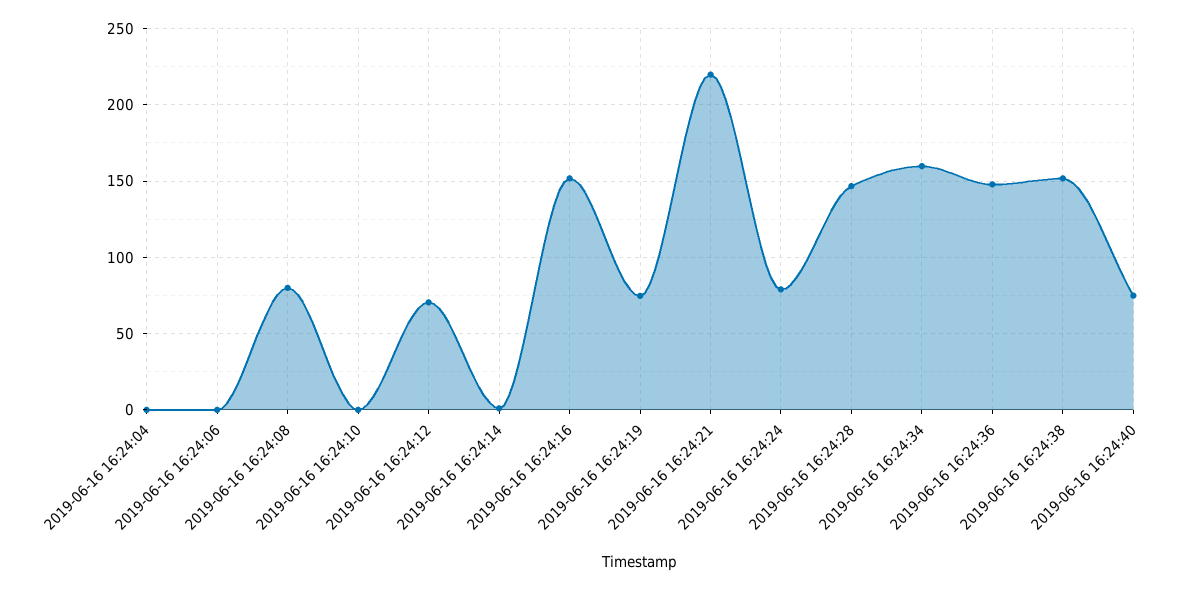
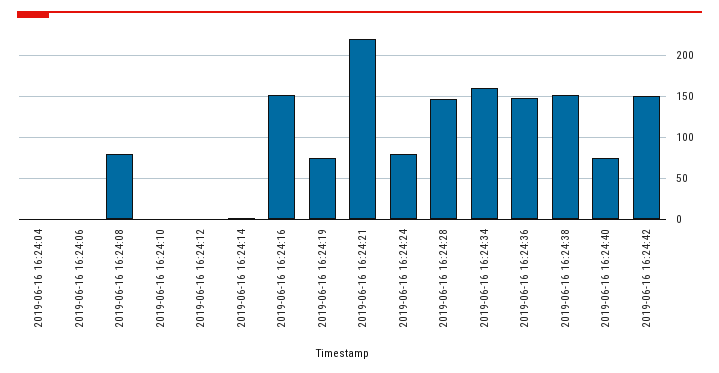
2019-06-16 16:24:12: 70 -> 0
2019-06-16 16:24:42: none -> 150

